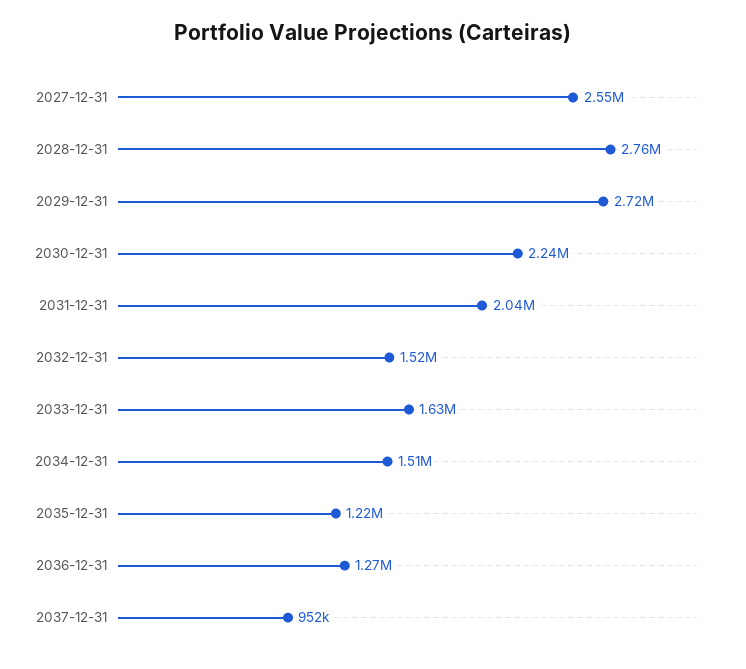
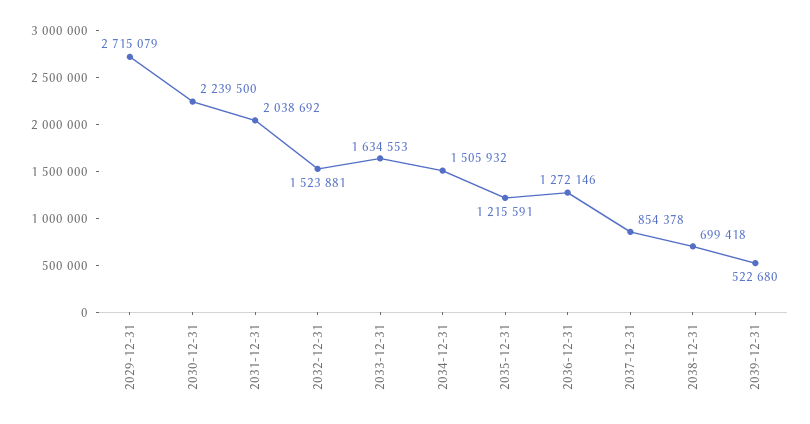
2027-12-31: 2550000 -> none
2028-12-31: 2760000 -> none
2037-12-31: 952000 -> 854378
2038-12-31: none -> 699418
2039-12-31: none -> 522680

